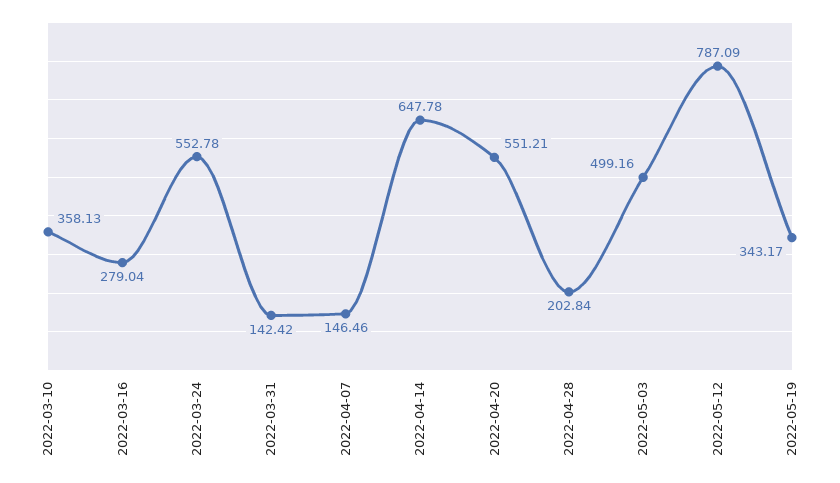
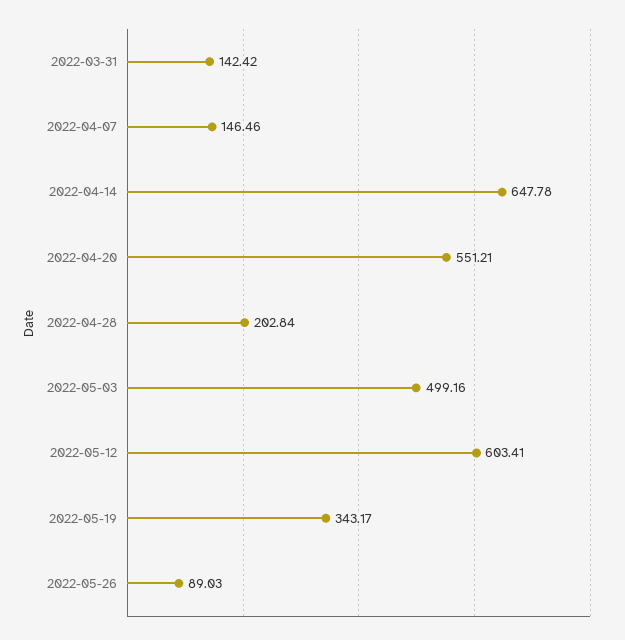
2022-03-10: 358.13 -> none
2022-03-16: 279.04 -> none
2022-03-24: 552.78 -> none
2022-05-12: 787.09 -> 603.41
2022-05-26: none -> 89.03

